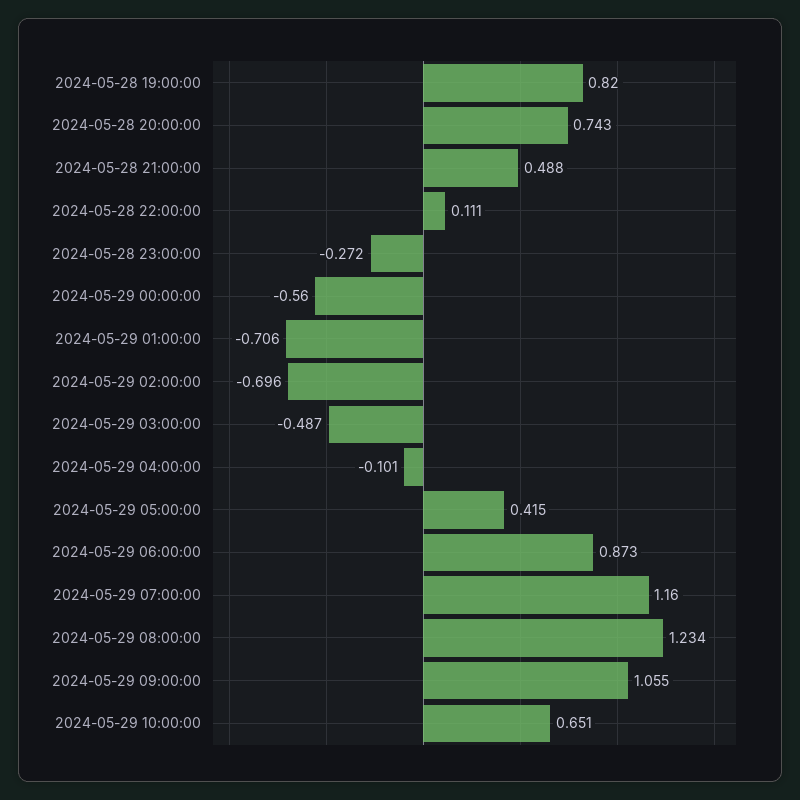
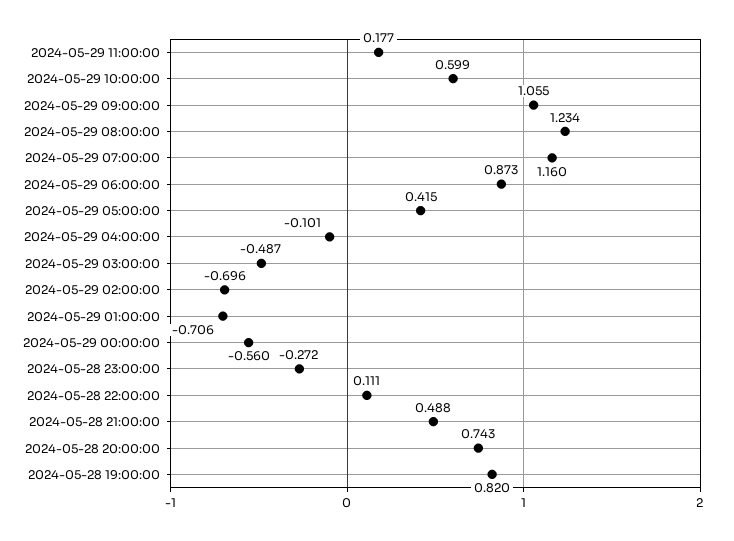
2024-05-29 10:00:00: 0.651 -> 0.599
2024-05-29 11:00:00: none -> 0.177

